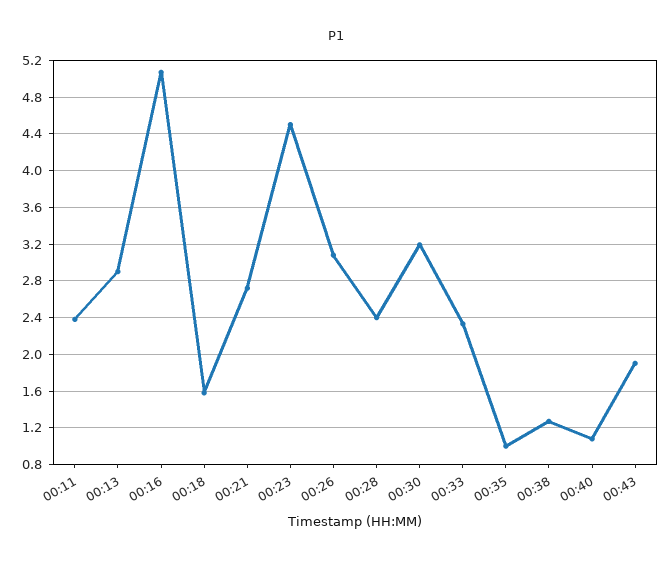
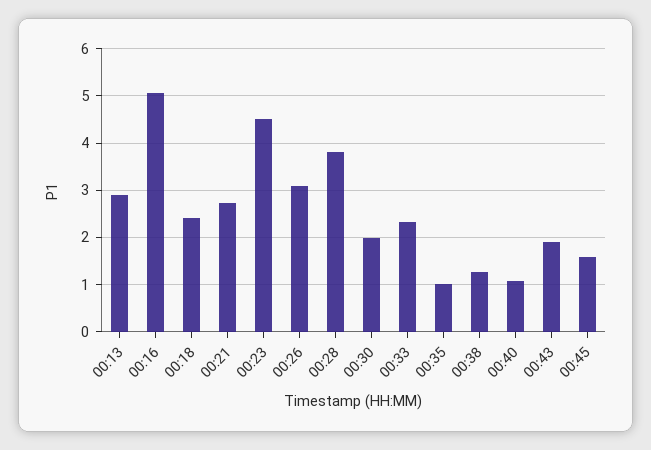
00:11: 2.4 -> none
00:18: 1.6 -> 2.4
00:28: 2.4 -> 3.8
00:30: 3.2 -> 2
00:45: none -> 1.6

